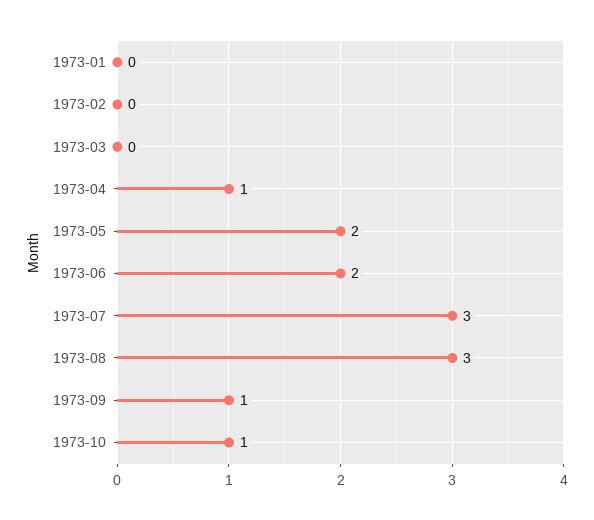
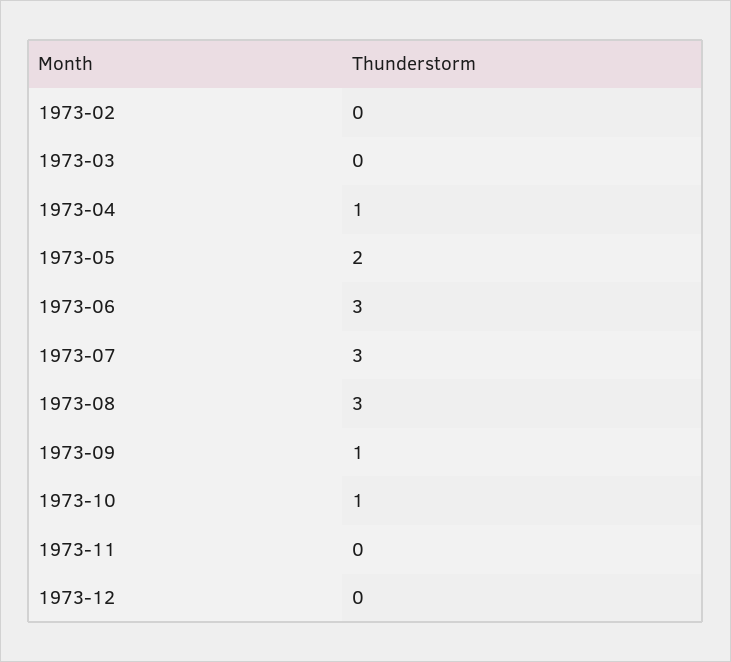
1973-01: 0 -> none
1973-06: 2 -> 3
1973-11: none -> 0
1973-12: none -> 0

